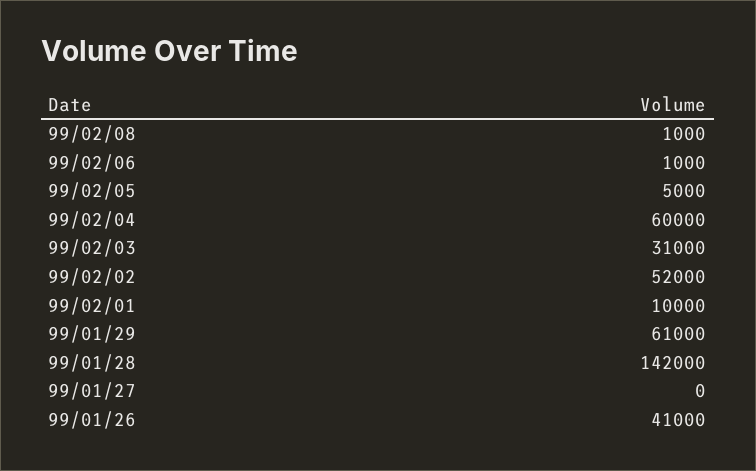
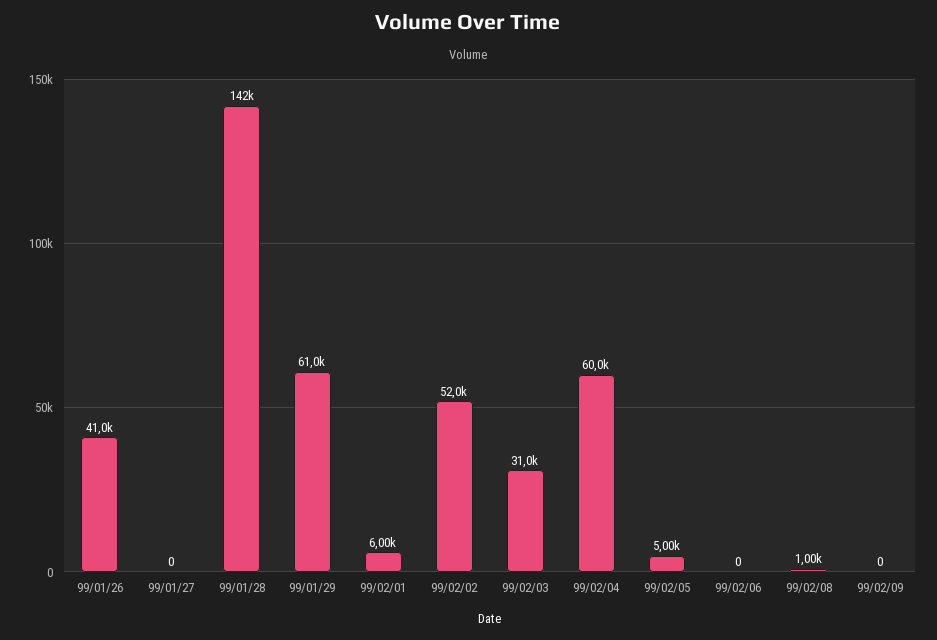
99/02/06: 1000 -> 0
99/02/01: 10000 -> 6000
99/02/09: none -> 0

